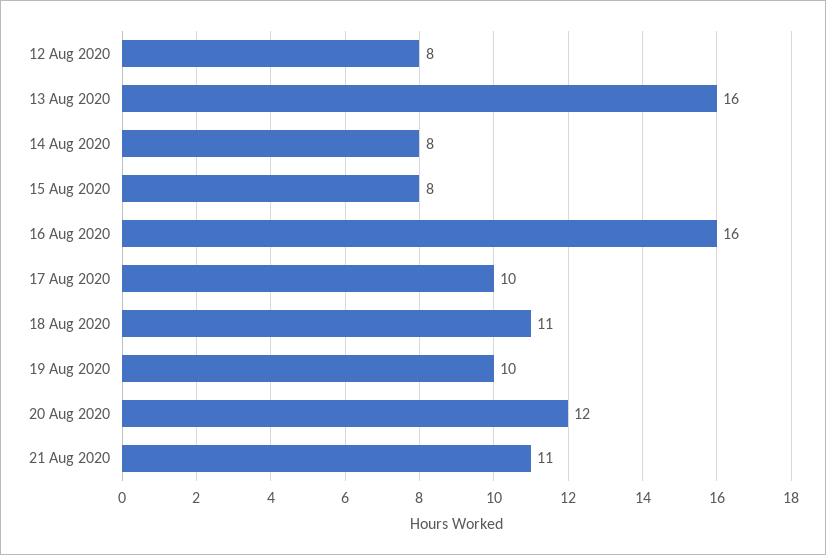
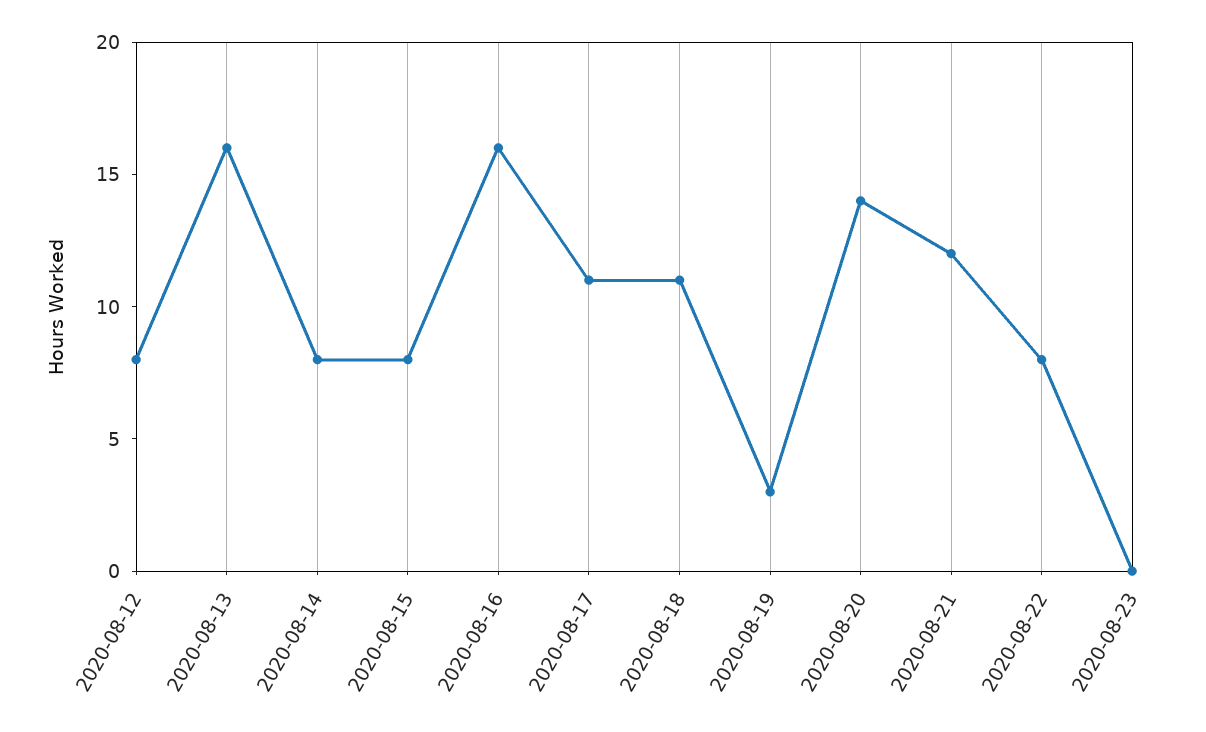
17 Aug 2020: 10 -> 11
19 Aug 2020: 10 -> 3
20 Aug 2020: 12 -> 14
21 Aug 2020: 11 -> 12
2020-08-22: none -> 8
2020-08-23: none -> 0

